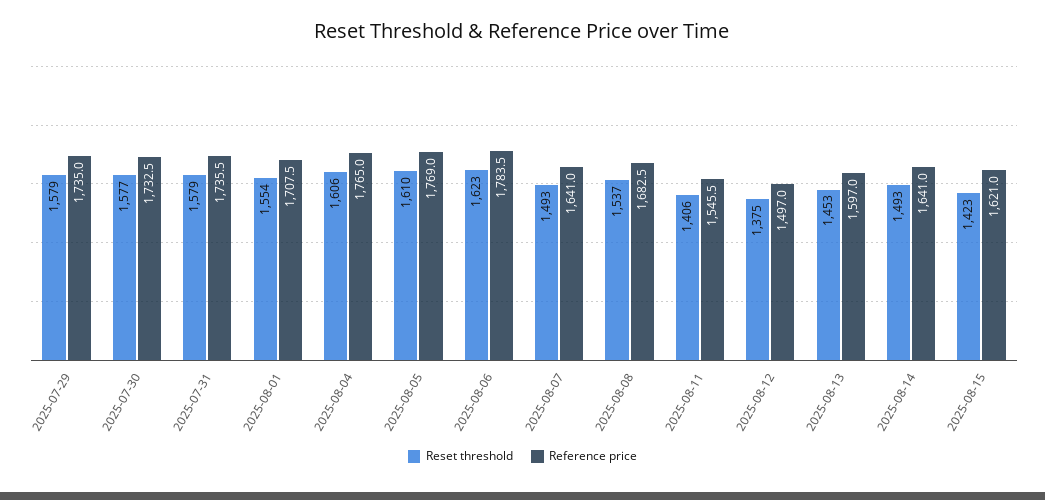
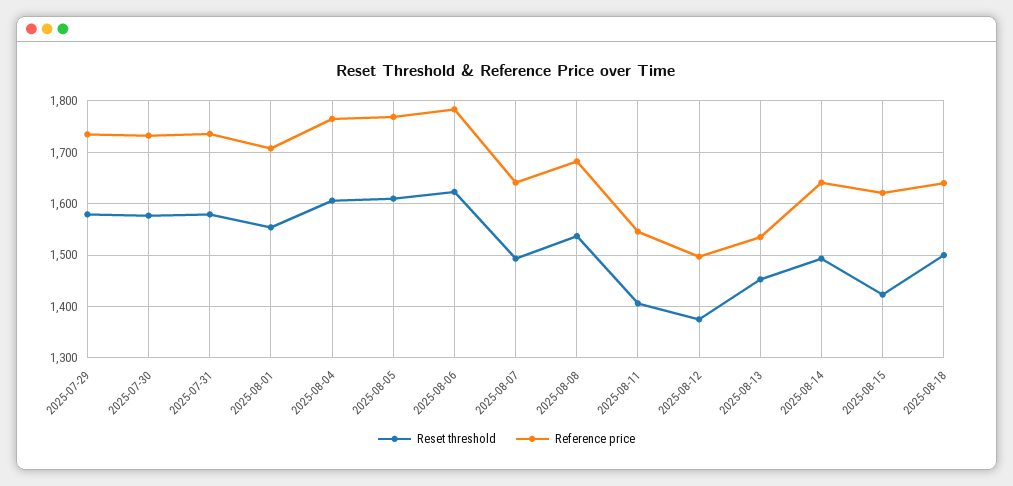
Reference price, 2025-08-13: 1597 -> 1540
Reset threshold, 2025-08-18: none -> 1500
Reference price, 2025-08-18: none -> 1640

